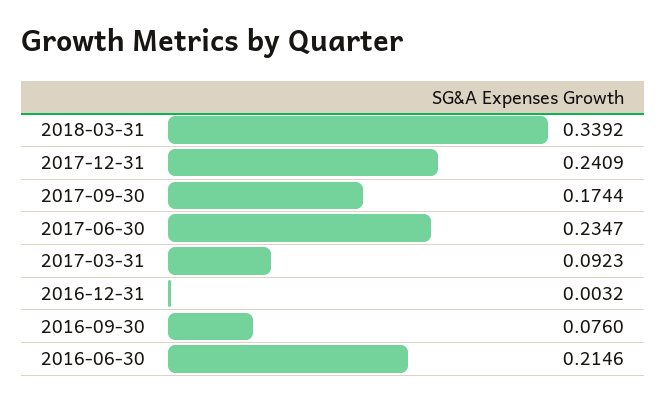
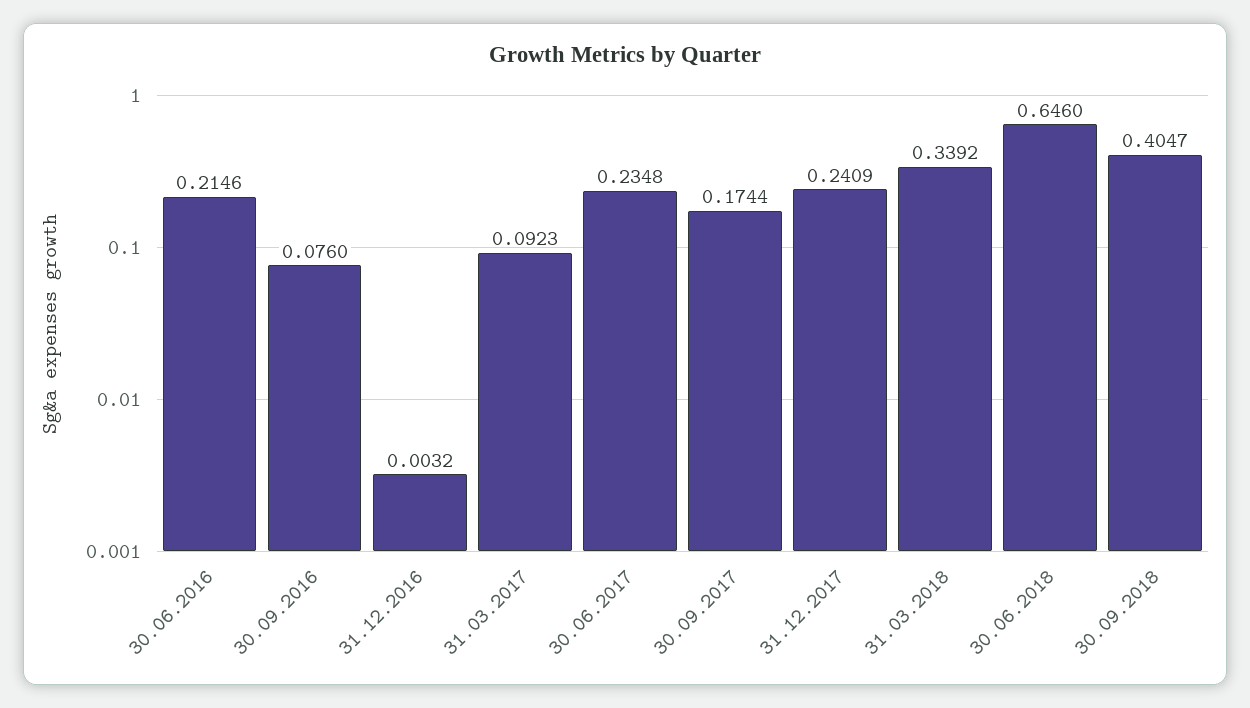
2017-06-30: 0.2347 -> 0.2348
30.06.2018: none -> 0.646
30.09.2018: none -> 0.4047

